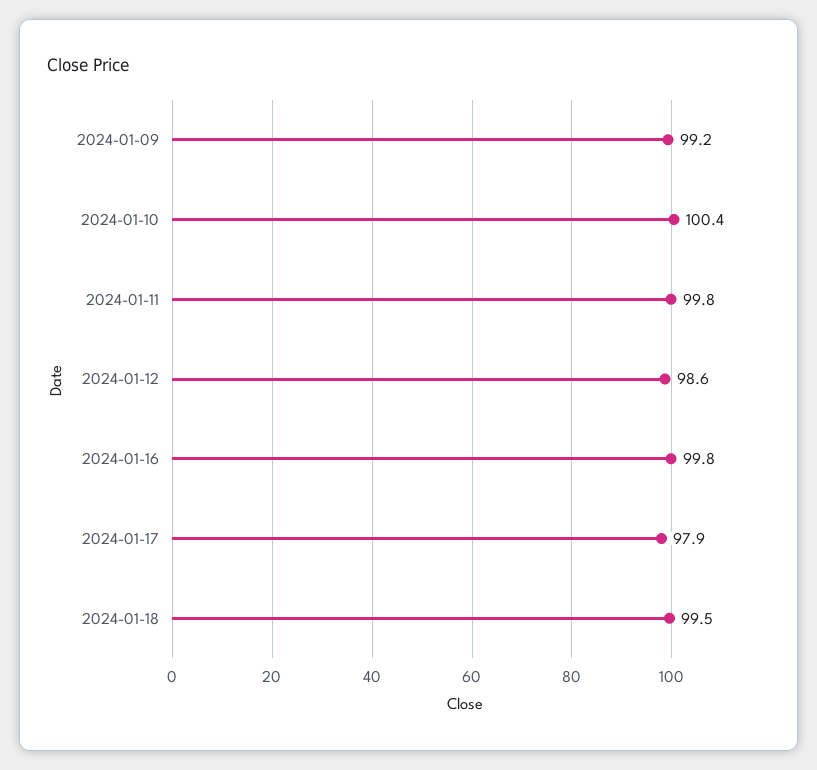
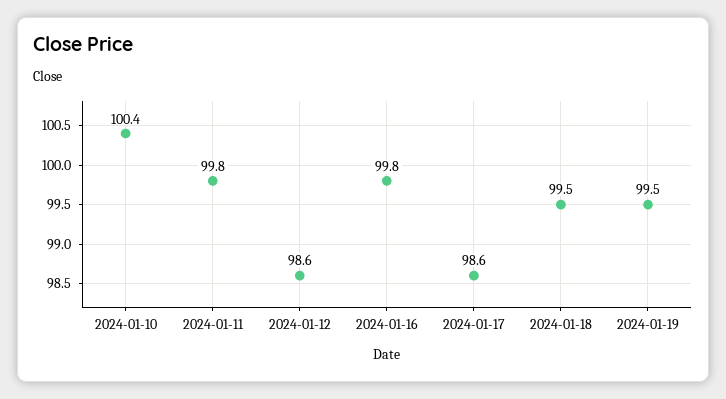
2024-01-09: 99.2 -> none
2024-01-17: 97.9 -> 98.6
2024-01-19: none -> 99.5

